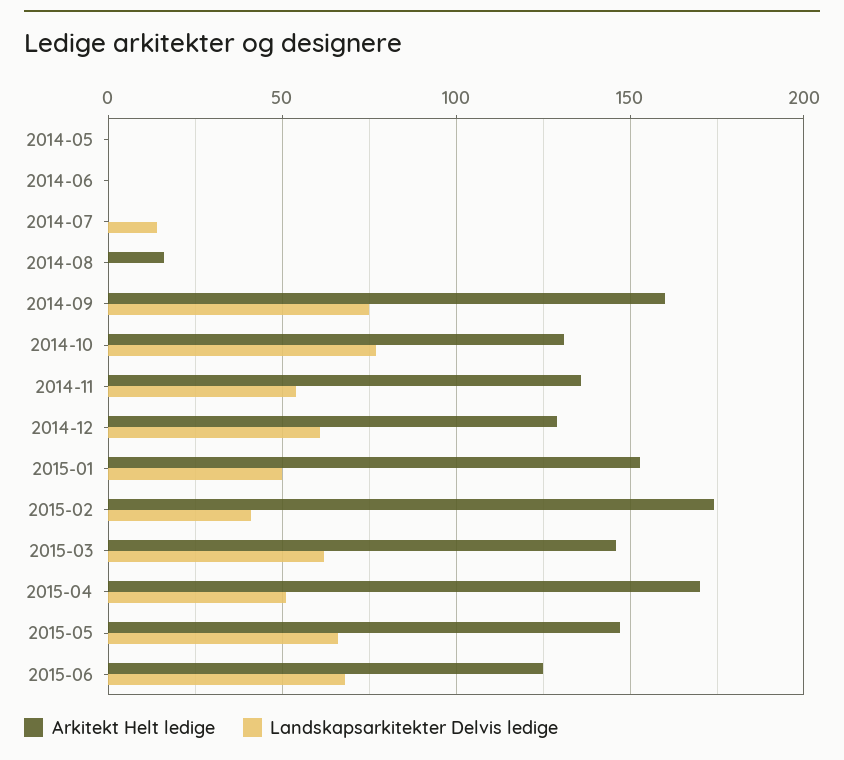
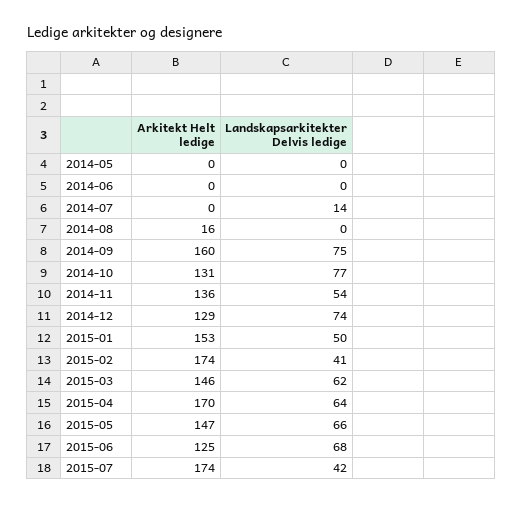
Landskapsarkitekter Delvis ledige, 2014-12: 60 -> 74
Landskapsarkitekter Delvis ledige, 2015-04: 50 -> 64
Arkitekt Helt ledige, 2015-07: none -> 174
Landskapsarkitekter Delvis ledige, 2015-07: none -> 42

